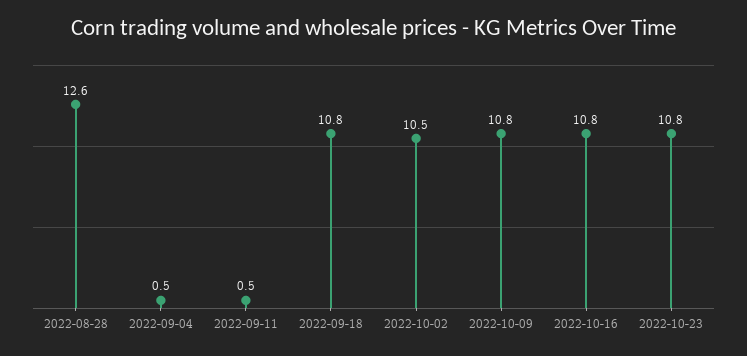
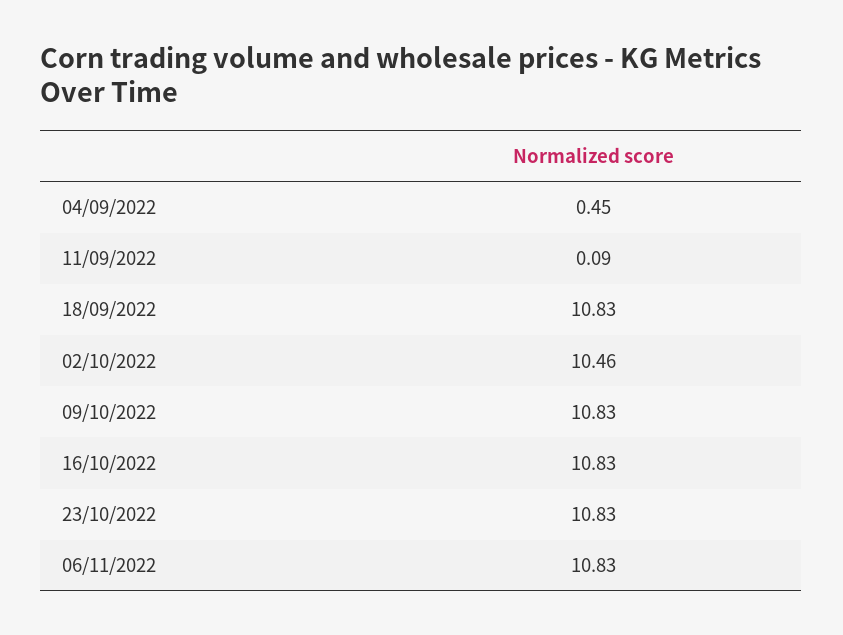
2022-08-28: 12.6 -> none
2022-09-11: 0.5 -> 0.09
06/11/2022: none -> 10.83

